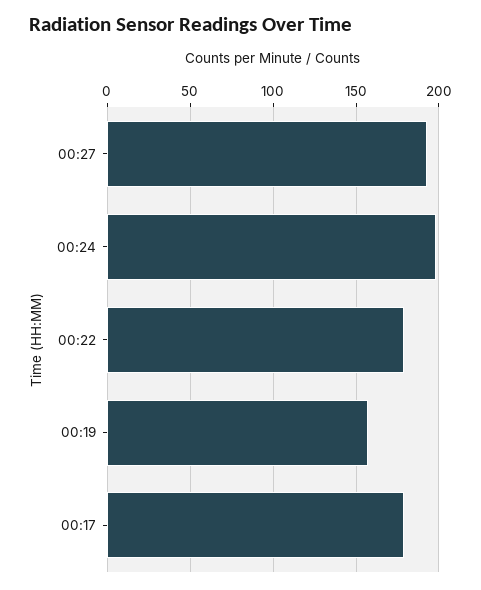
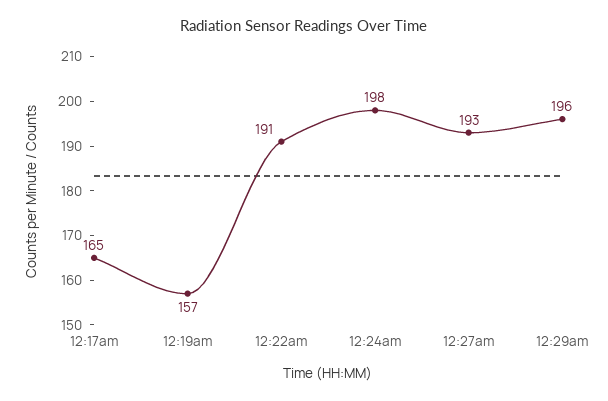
00:22: 180 -> 191
00:17: 180 -> 165
12:29am: none -> 196

